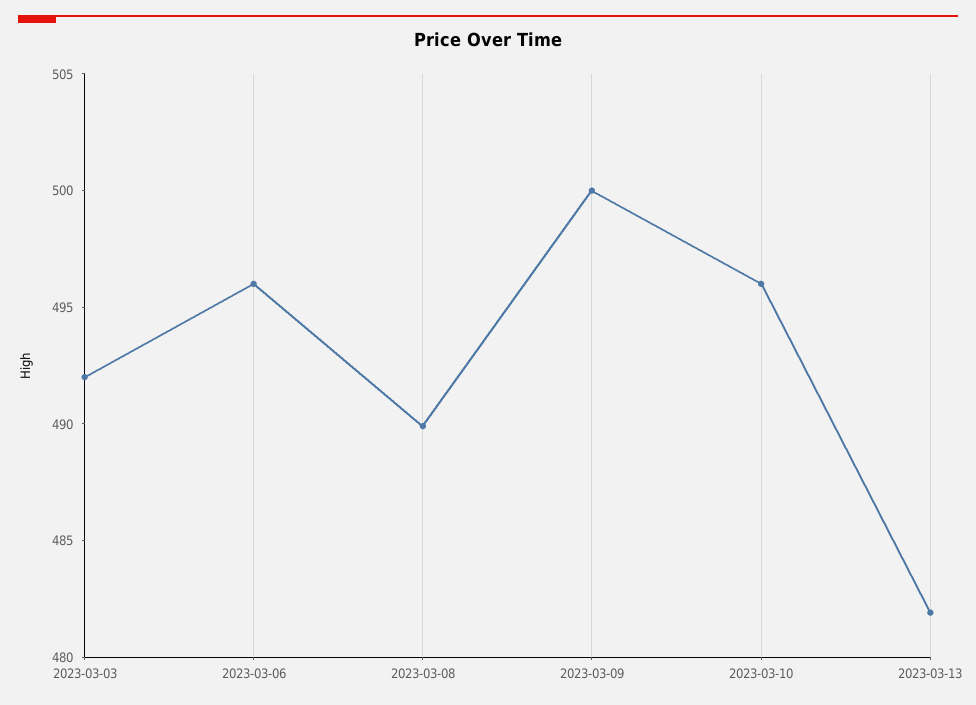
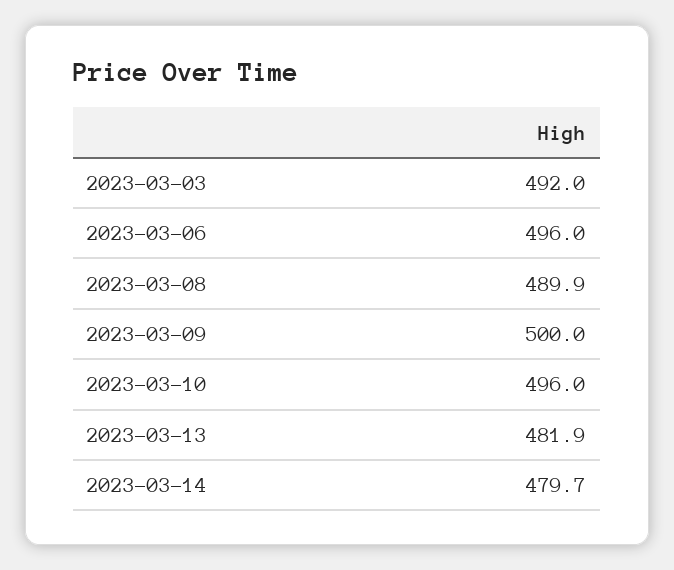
2023-03-14: none -> 479.7

